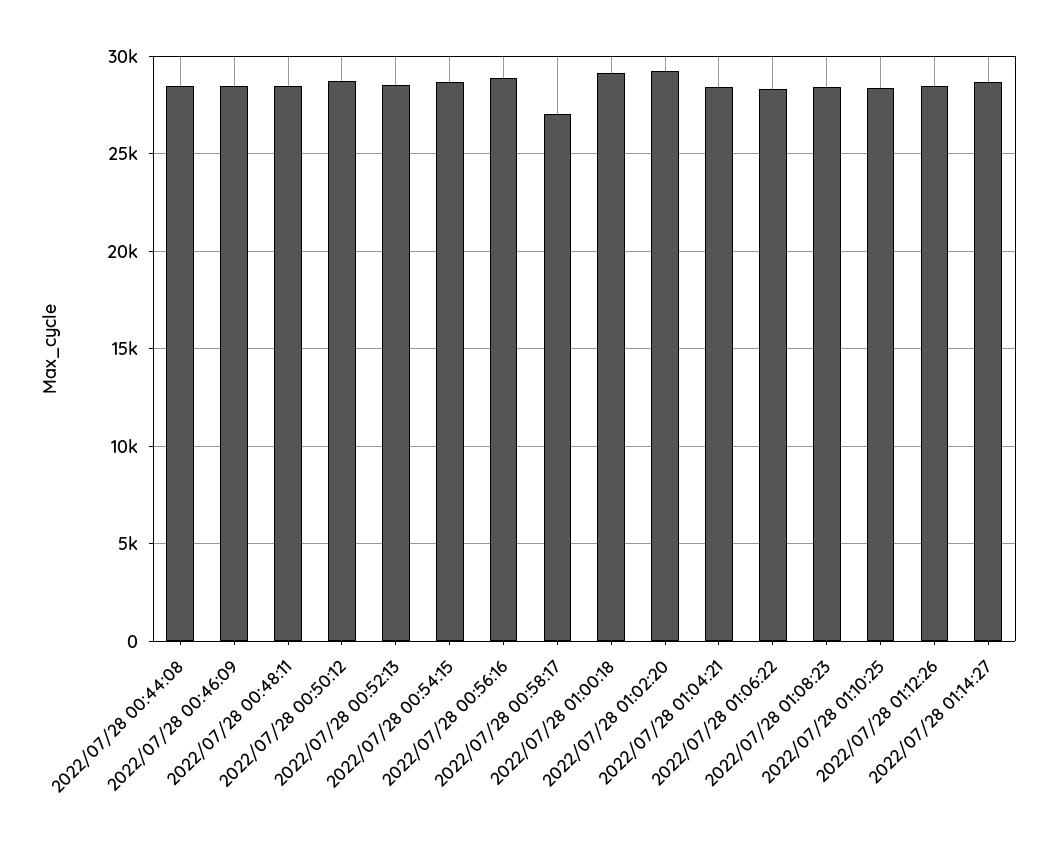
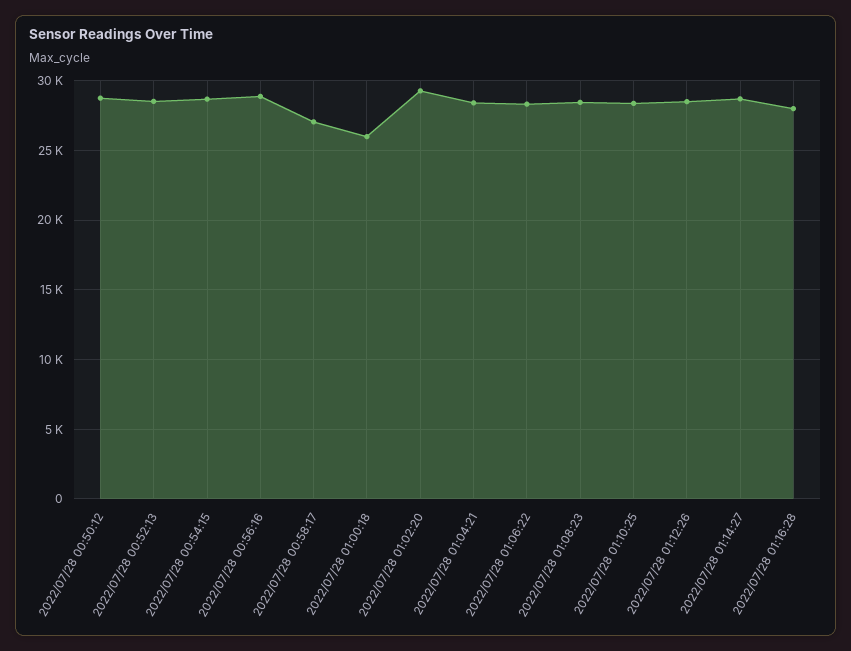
2022/07/28 00:44:08: 28500 -> none
2022/07/28 00:46:09: 28500 -> none
2022/07/28 00:48:11: 28500 -> none
2022/07/28 01:00:18: 29000 -> 26000
2022/07/28 01:16:28: none -> 28000

